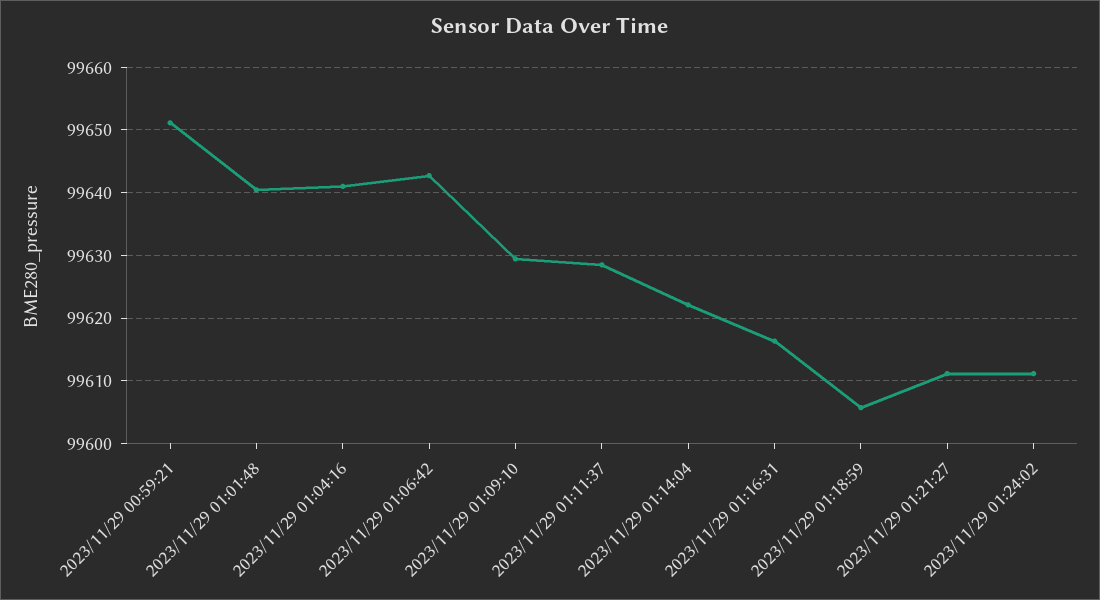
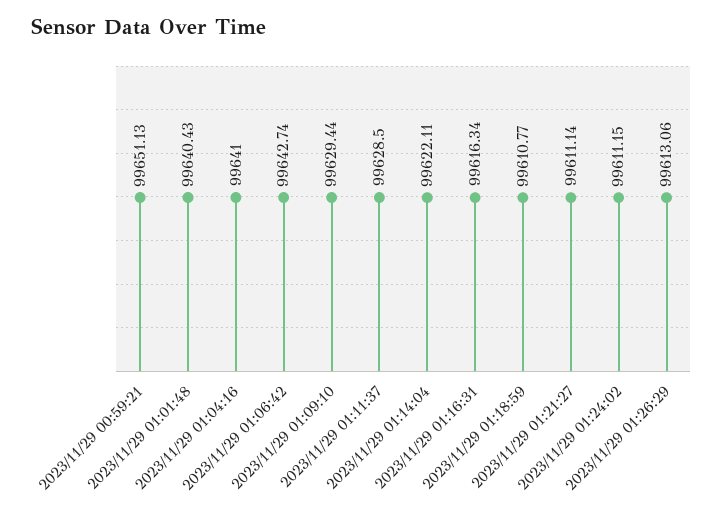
2023/11/29 01:18:59: 99606 -> 99610.77
2023/11/29 01:26:29: none -> 99613.06

